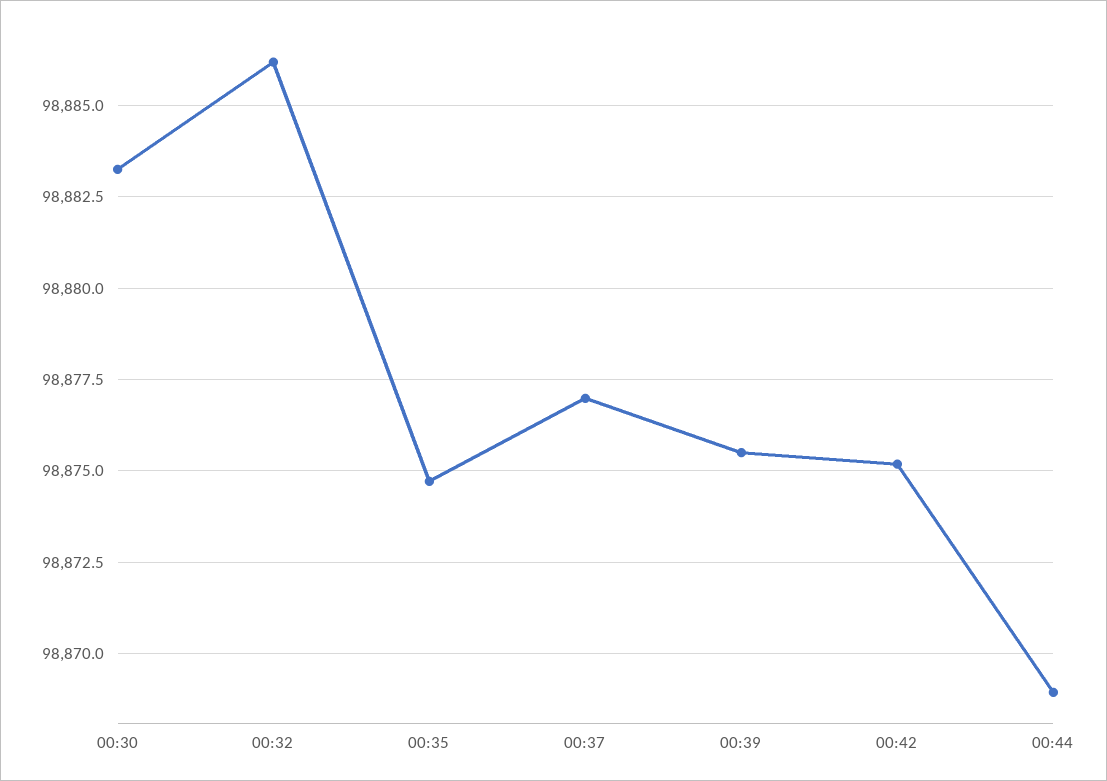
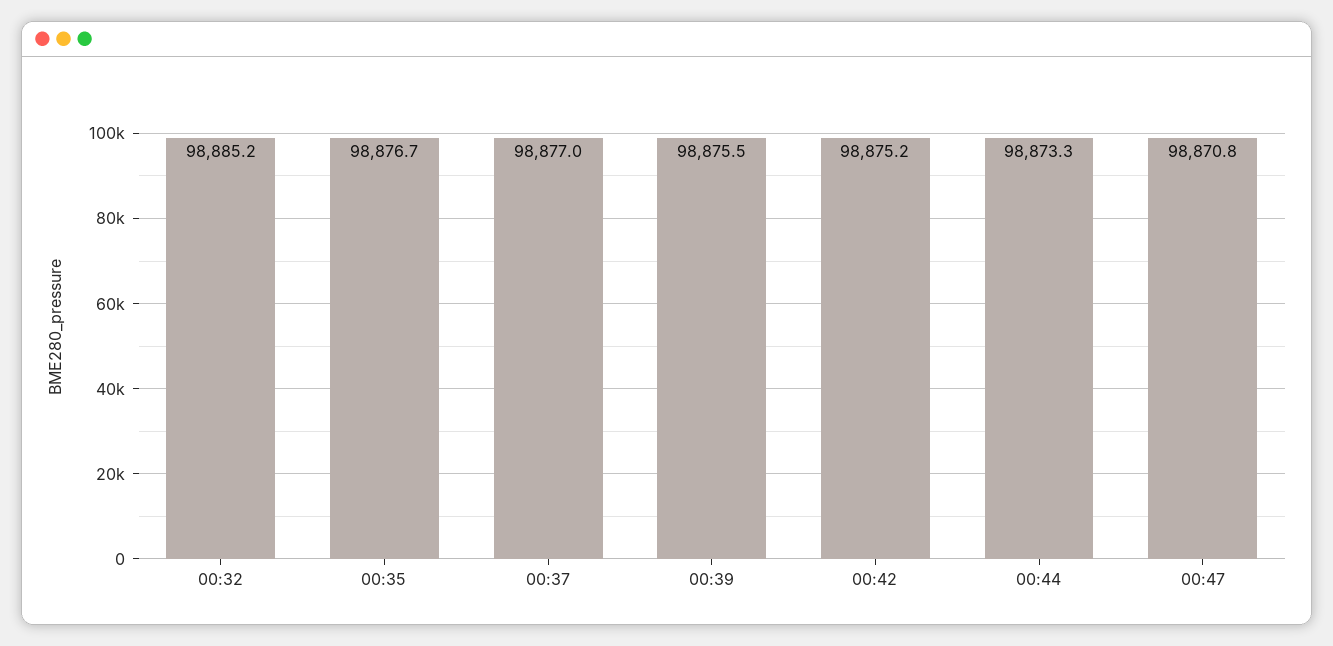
00:30: 98883.25 -> none
00:32: 98886.25 -> 98885.2
00:35: 98874.75 -> 98876.7
00:44: 98869 -> 98873.3
00:47: none -> 98870.8

